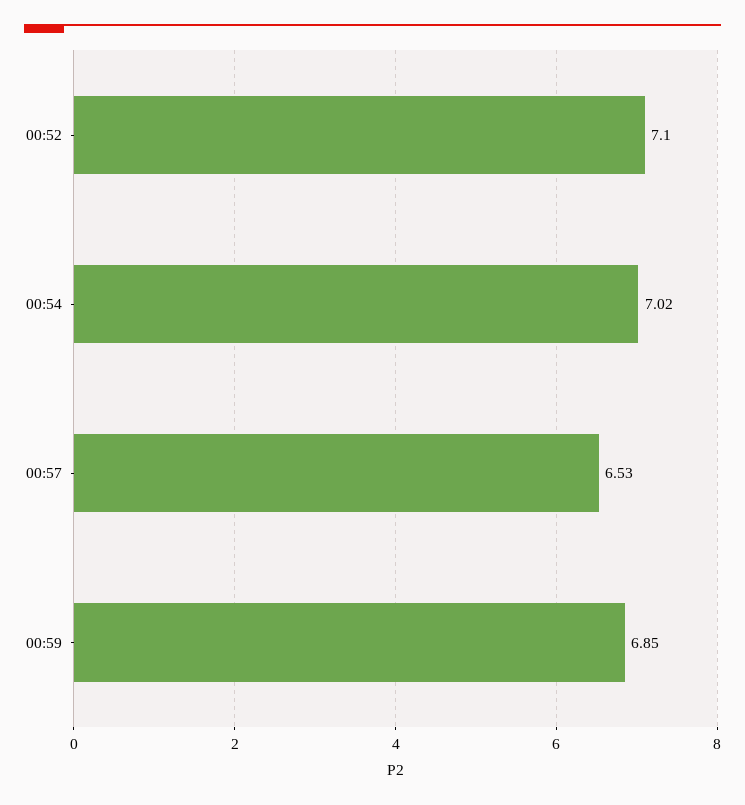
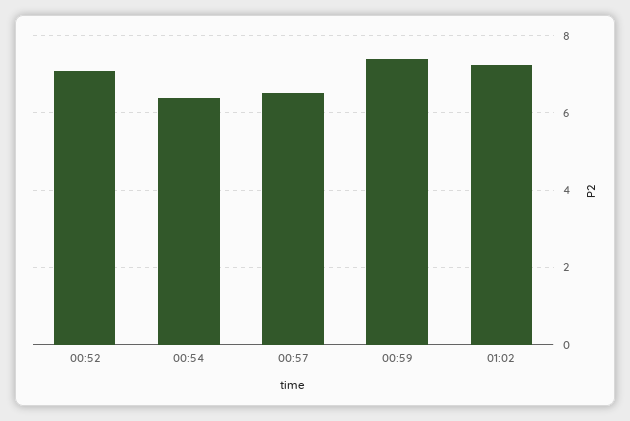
00:54: 7.02 -> 6.4
00:59: 6.85 -> 7.4
01:02: none -> 7.2

